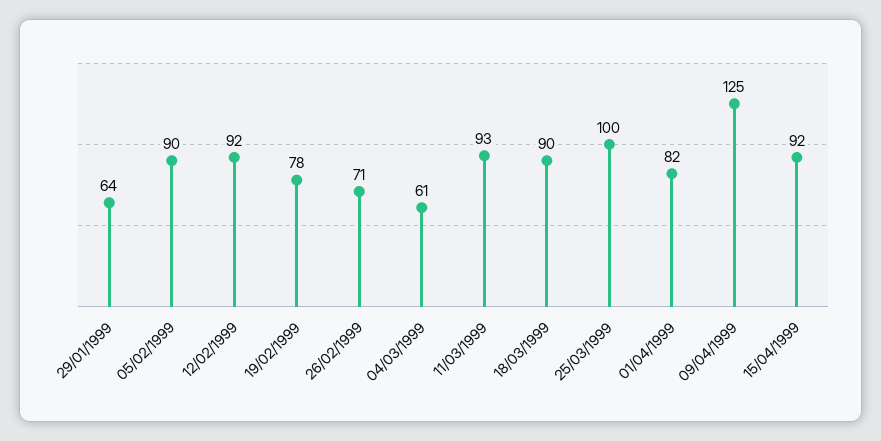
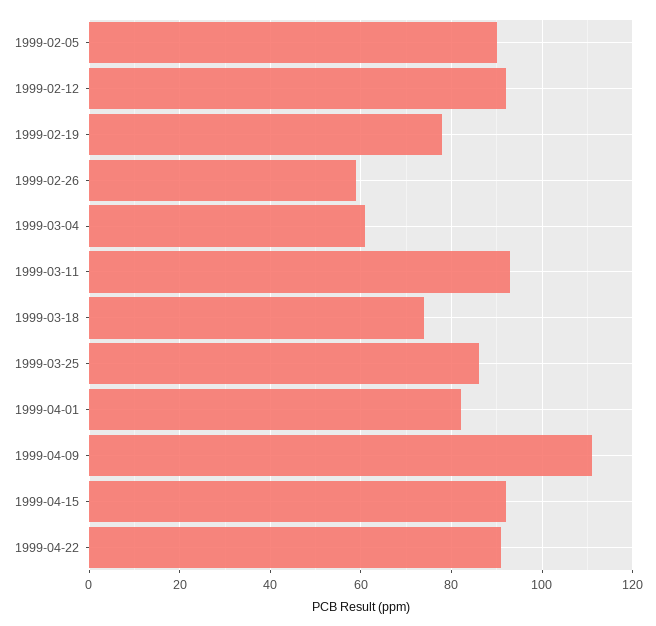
29/01/1999: 64 -> none
26/02/1999: 71 -> 60
18/03/1999: 90 -> 75
25/03/1999: 100 -> 85
09/04/1999: 125 -> 110
1999-04-22: none -> 90

